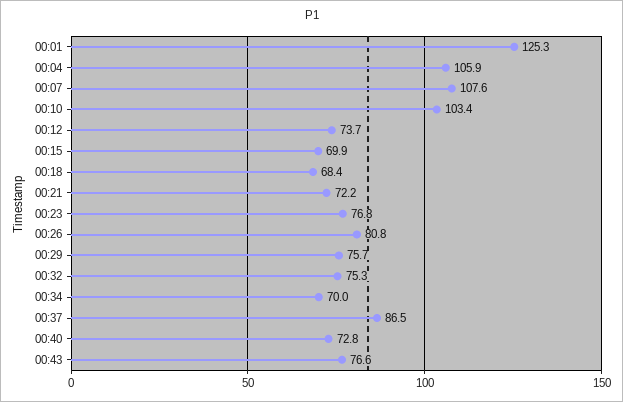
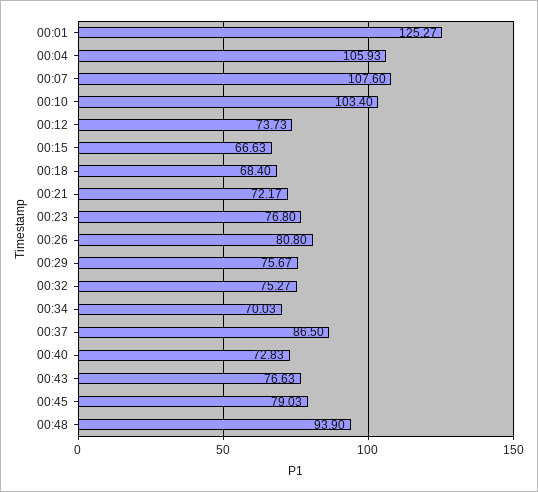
00:15: 69.9 -> 66.63
00:45: none -> 79.03
00:48: none -> 93.9

